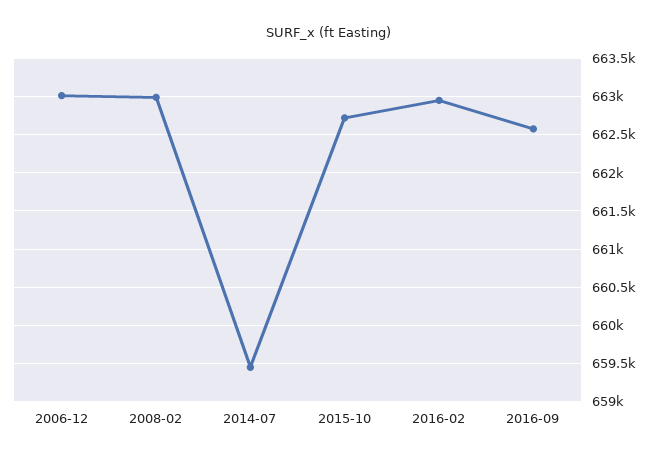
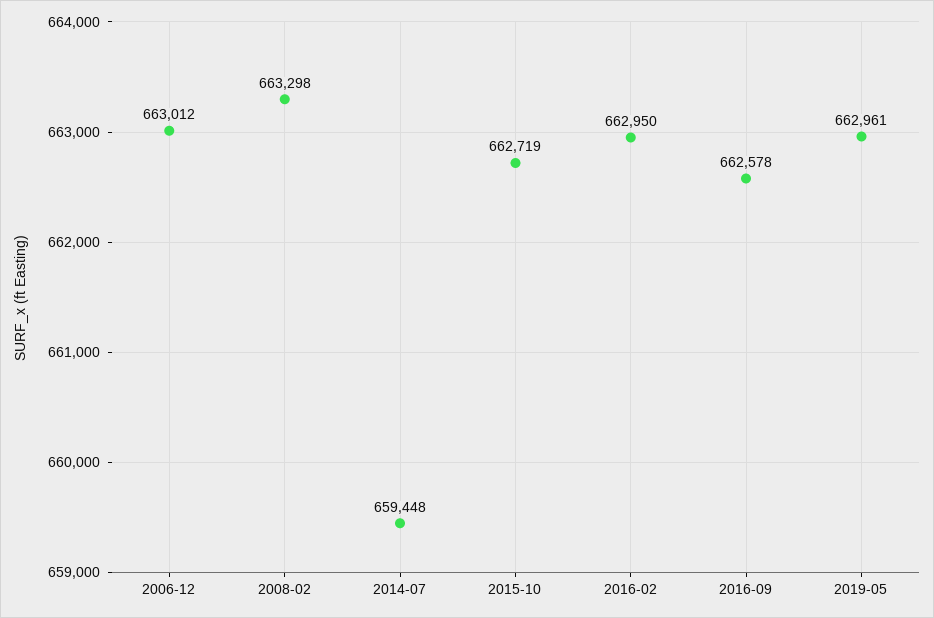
2008-02: 663000 -> 663298
2019-05: none -> 662961

